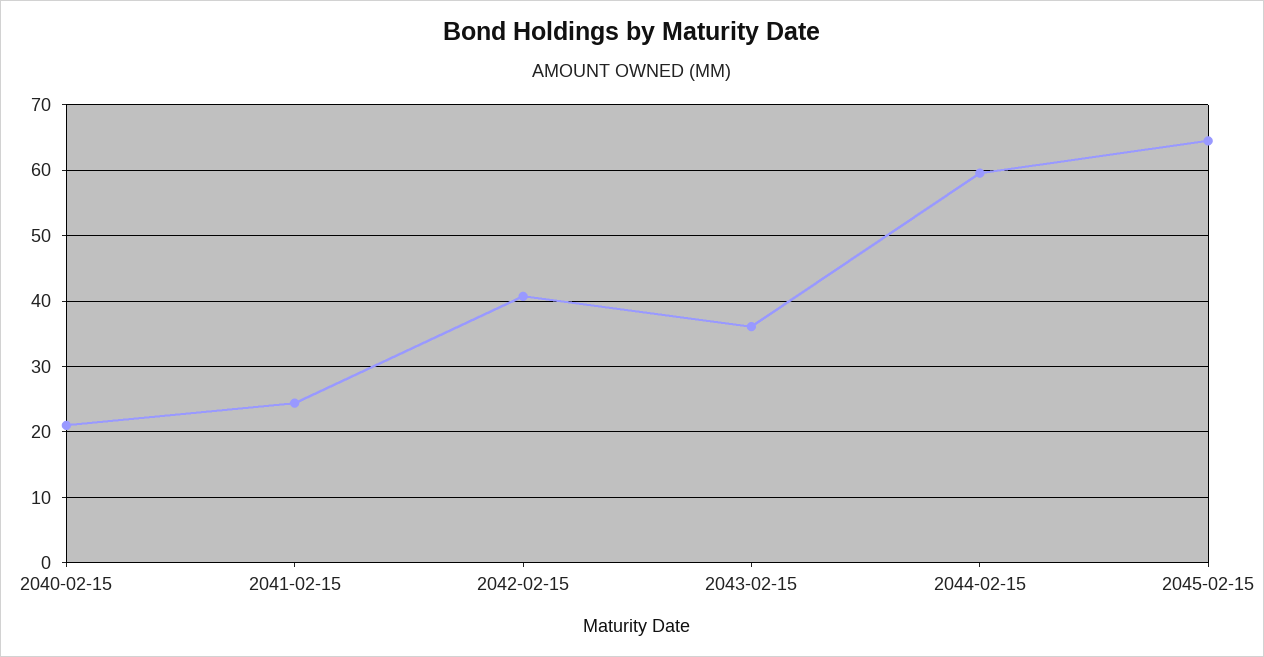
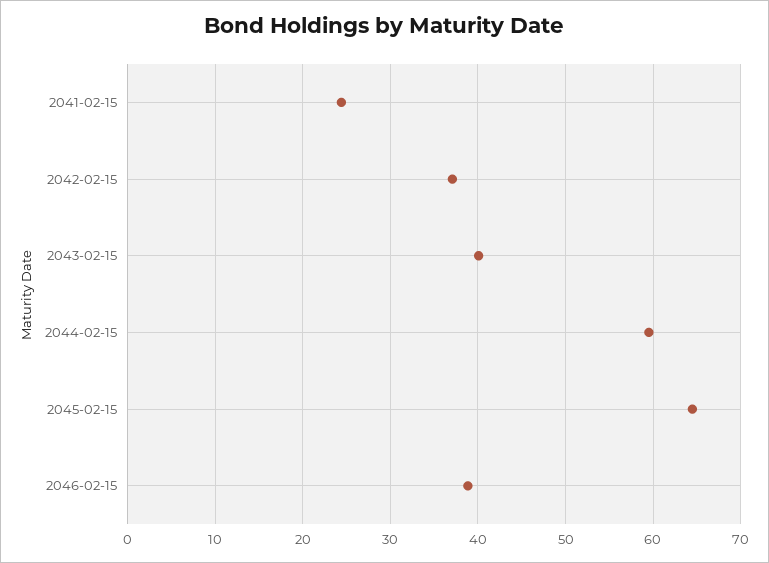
2040-02-15: 21 -> none
2042-02-15: 41 -> 37
2043-02-15: 36 -> 40
2046-02-15: none -> 39

